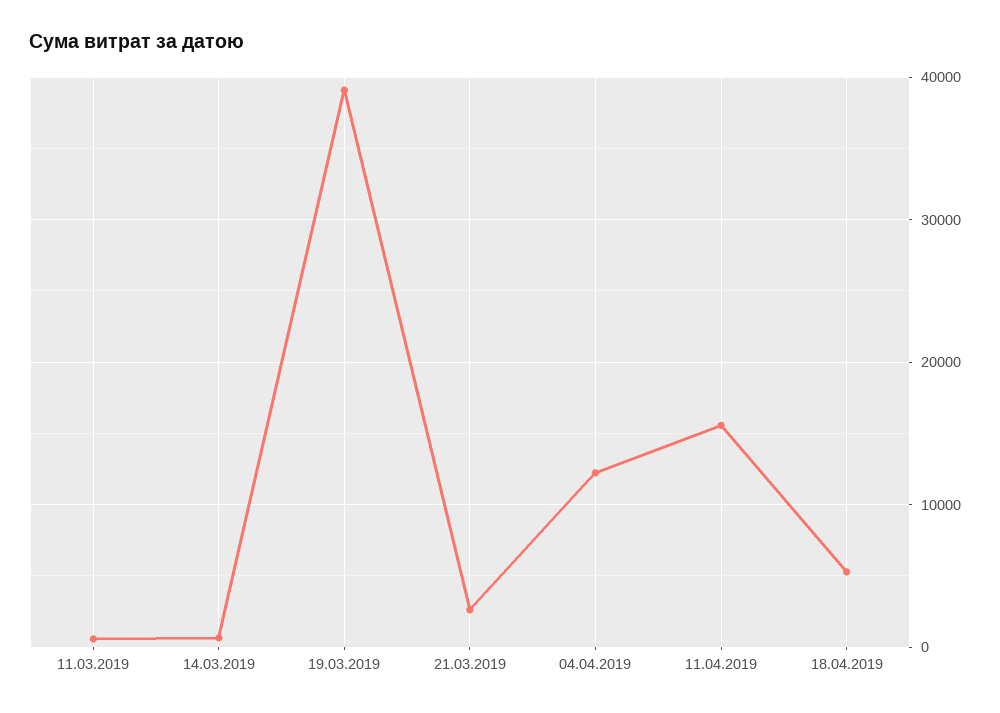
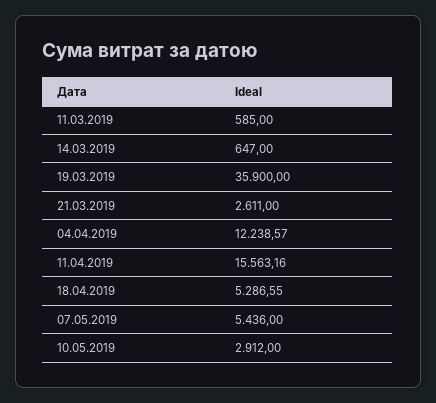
19.03.2019: 39000 -> 35900
07.05.2019: none -> 5436
10.05.2019: none -> 2912

